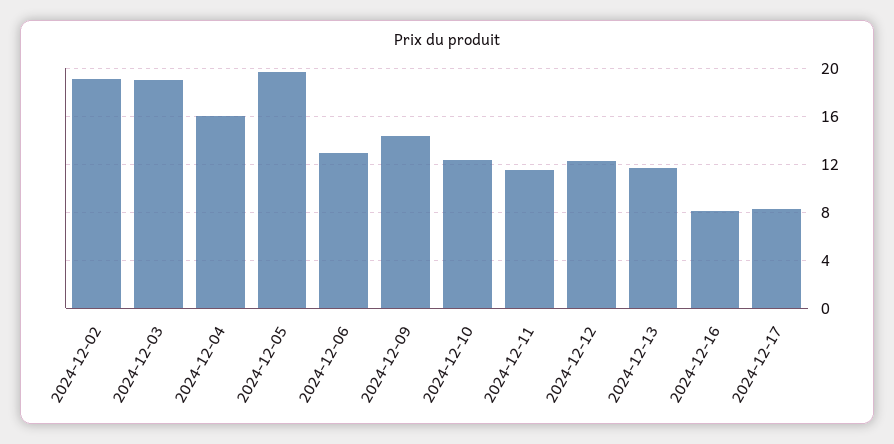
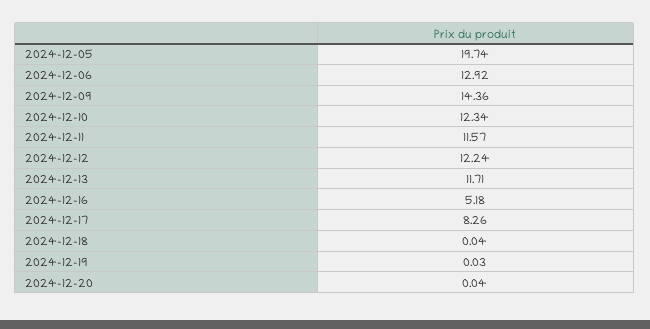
2024-12-02: 19 -> none
2024-12-03: 19 -> none
2024-12-04: 16 -> none
2024-12-16: 8 -> 5.18
2024-12-18: none -> 0.04
2024-12-19: none -> 0.03
2024-12-20: none -> 0.04

